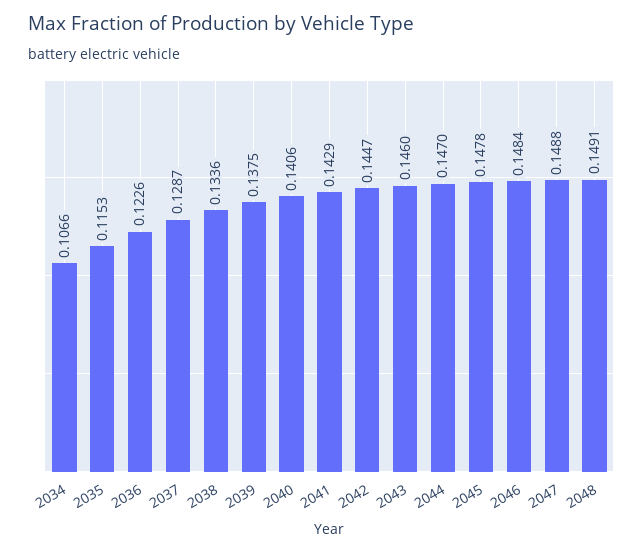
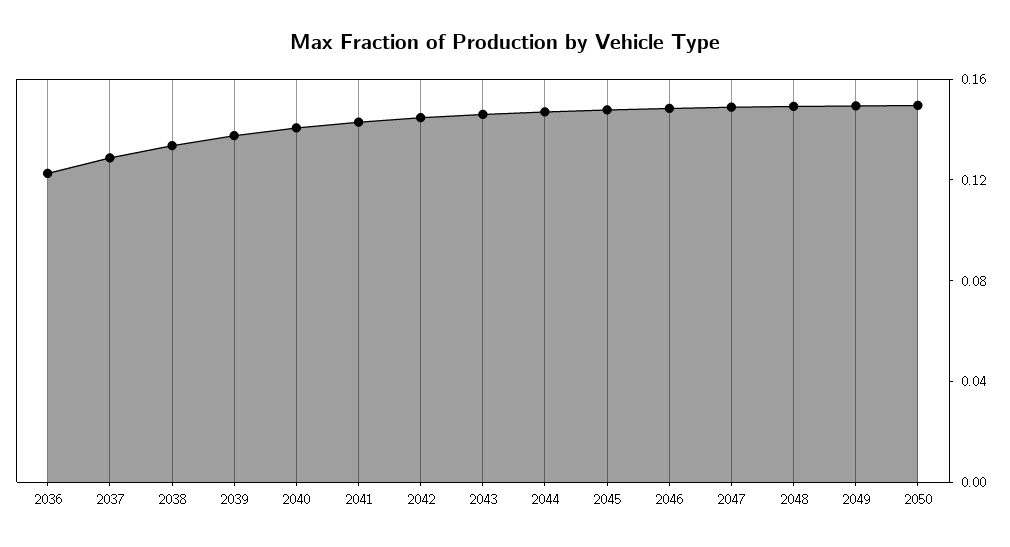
2034: 0.1066 -> none
2035: 0.1153 -> none
2049: none -> 0.15
2050: none -> 0.15

